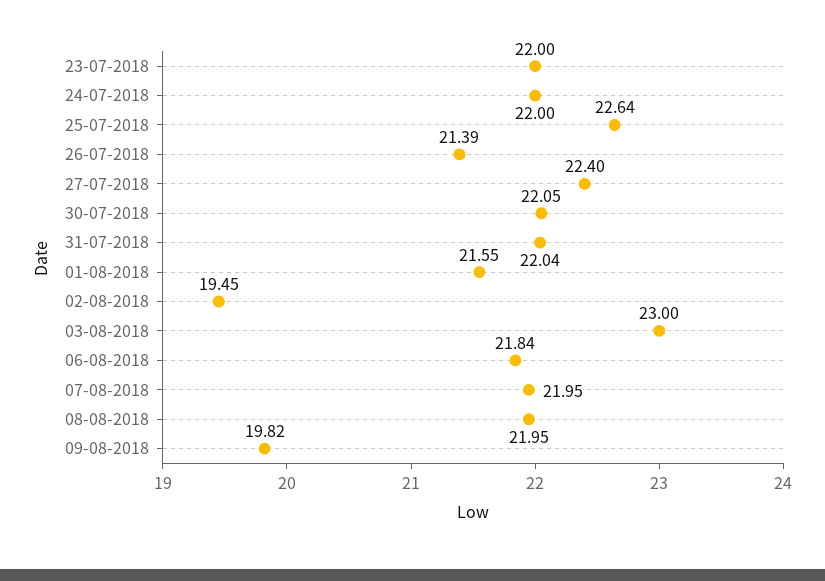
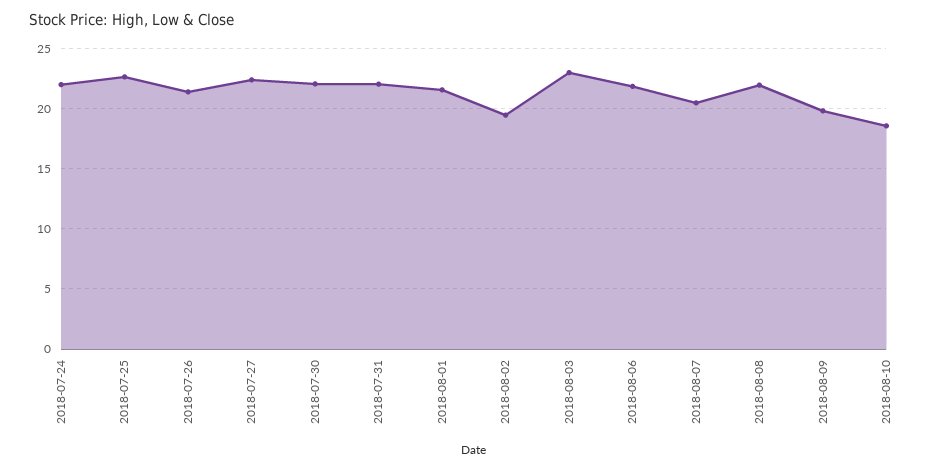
23-07-2018: 22 -> none
07-08-2018: 21.95 -> 20.5
2018-08-10: none -> 18.5

